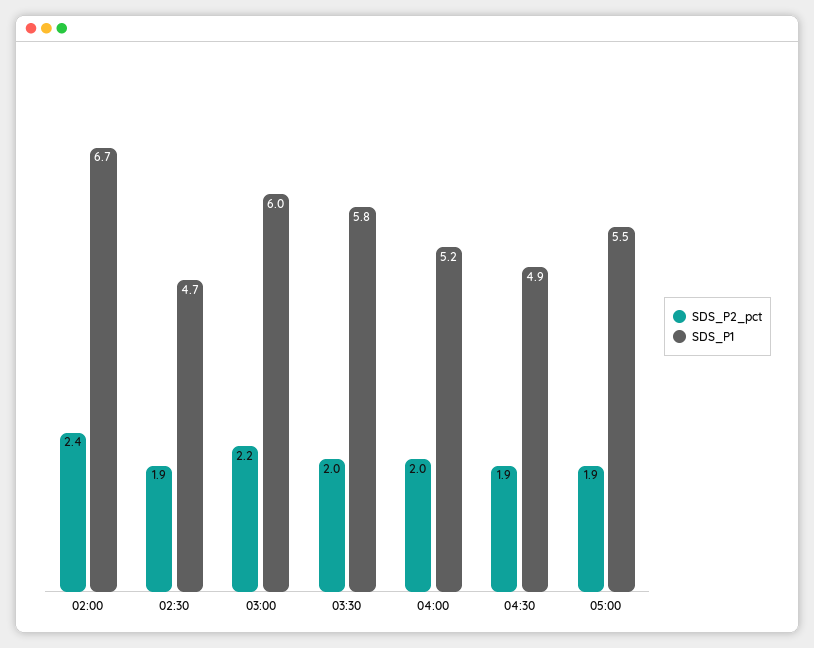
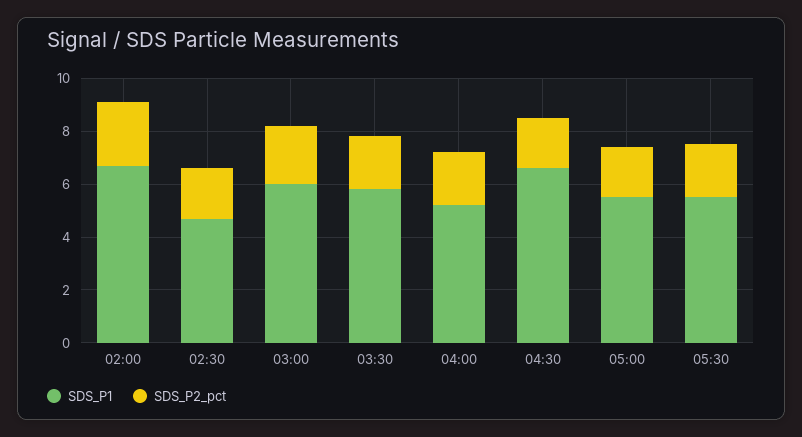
SDS_P1, 04:30: 4.9 -> 6.5
SDS_P1, 05:30: none -> 5.5
SDS_P2_pct, 05:30: none -> 2

